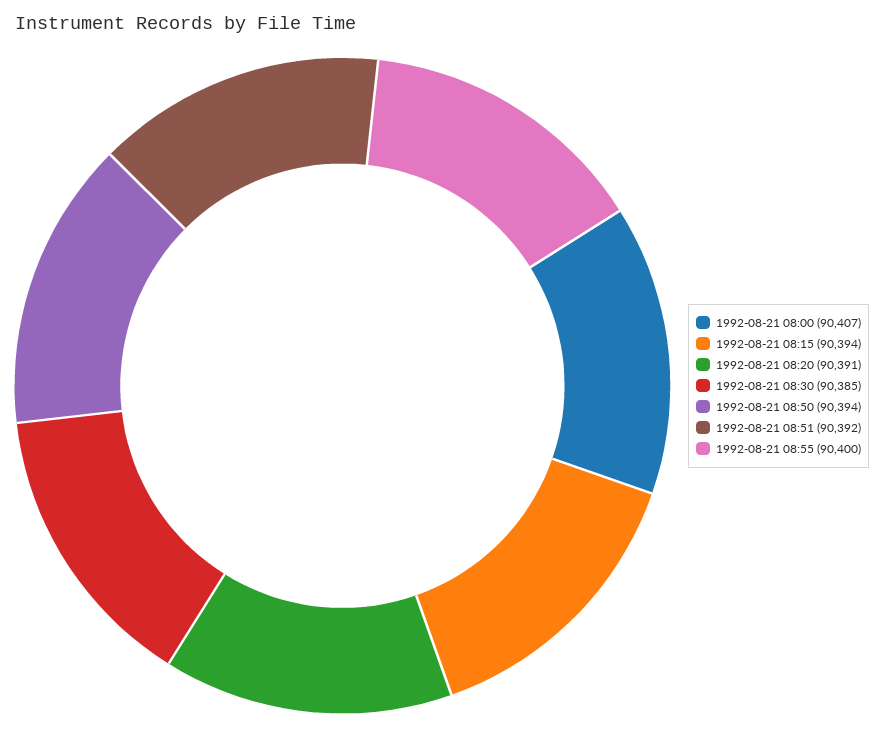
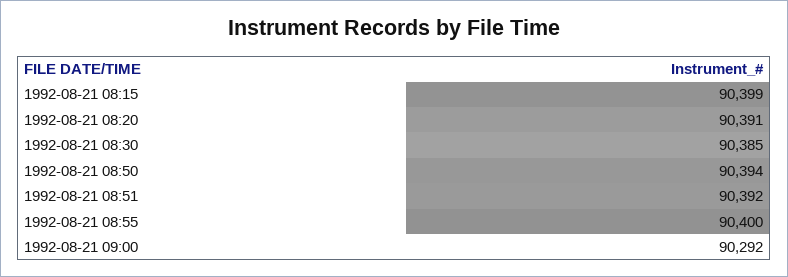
1992-08-21 08:00: 90407 -> none
1992-08-21 08:15: 90394 -> 90399
1992-08-21 09:00: none -> 90292

